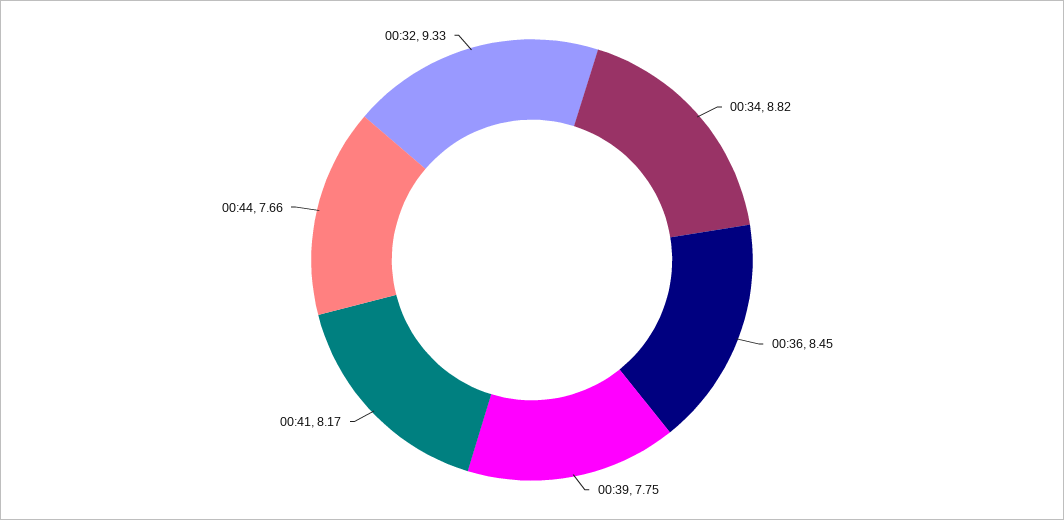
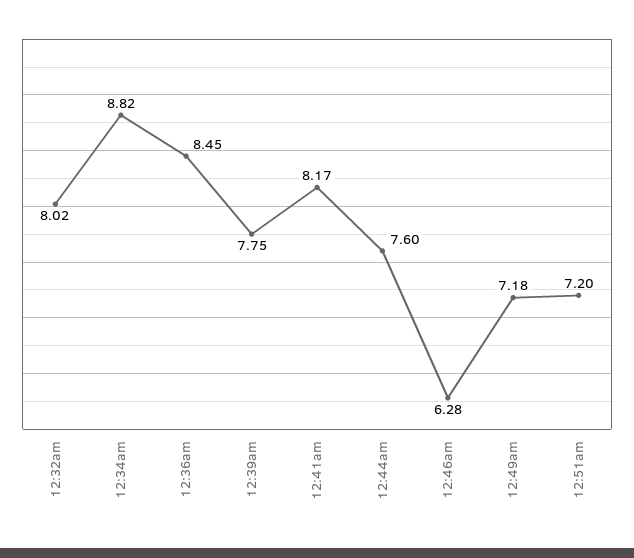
00:44: 7.66 -> 7.6
00:32: 9.33 -> 8.02
12:46am: none -> 6.28
12:49am: none -> 7.18
12:51am: none -> 7.2

